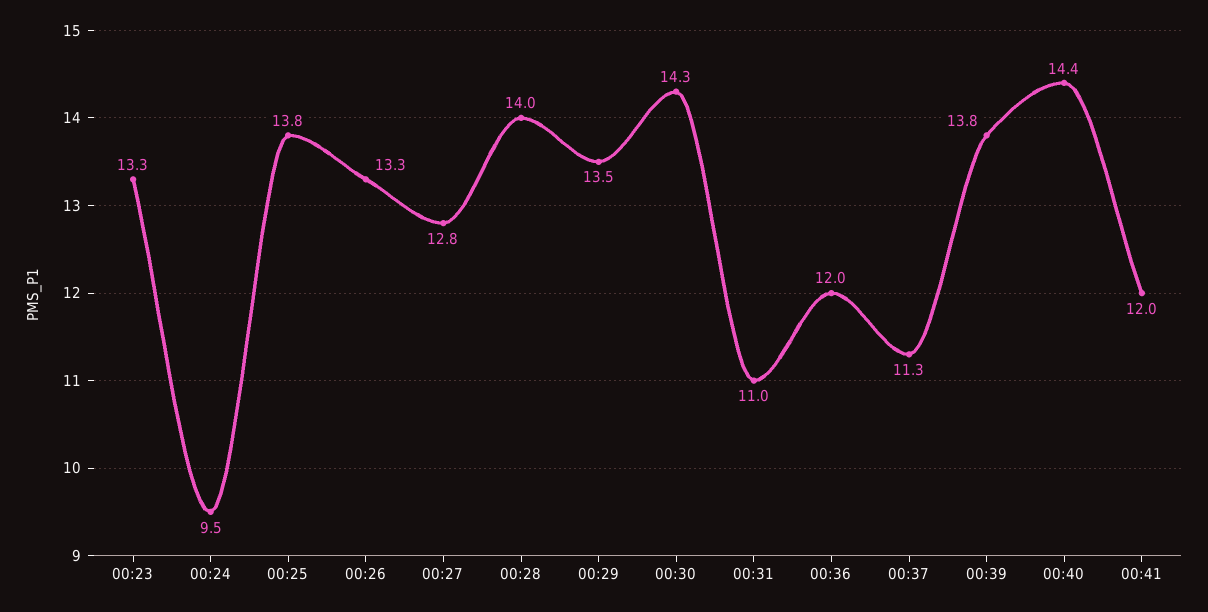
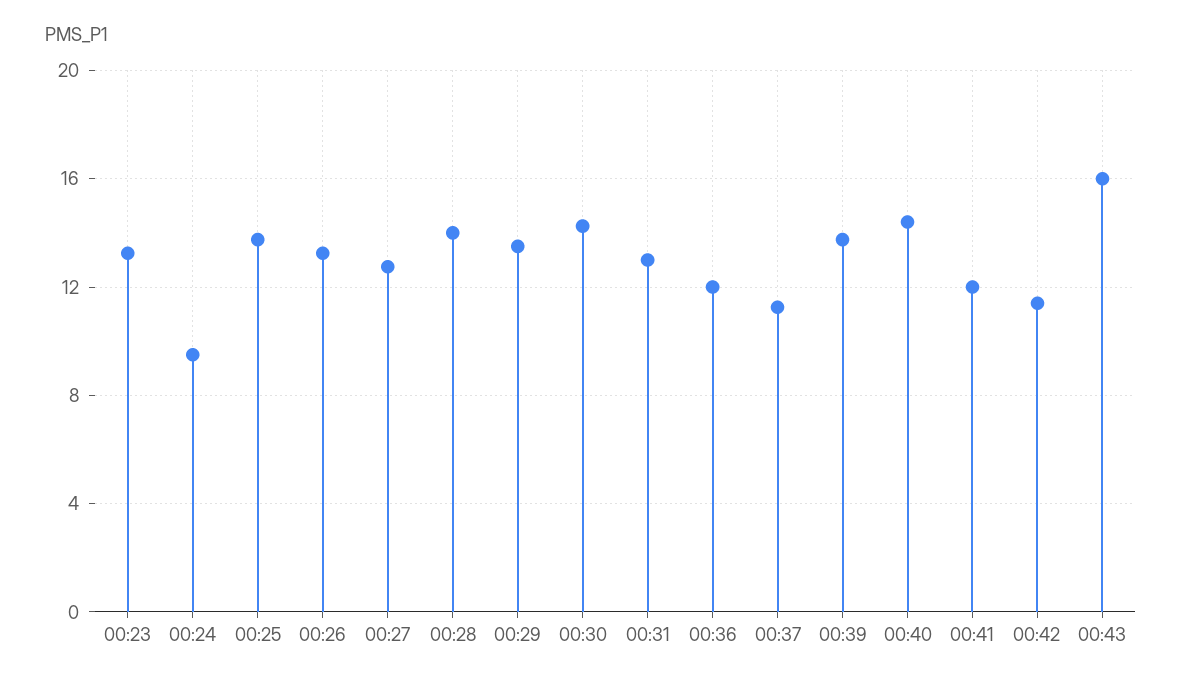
00:31: 11 -> 13
00:42: none -> 11.5
00:43: none -> 16

